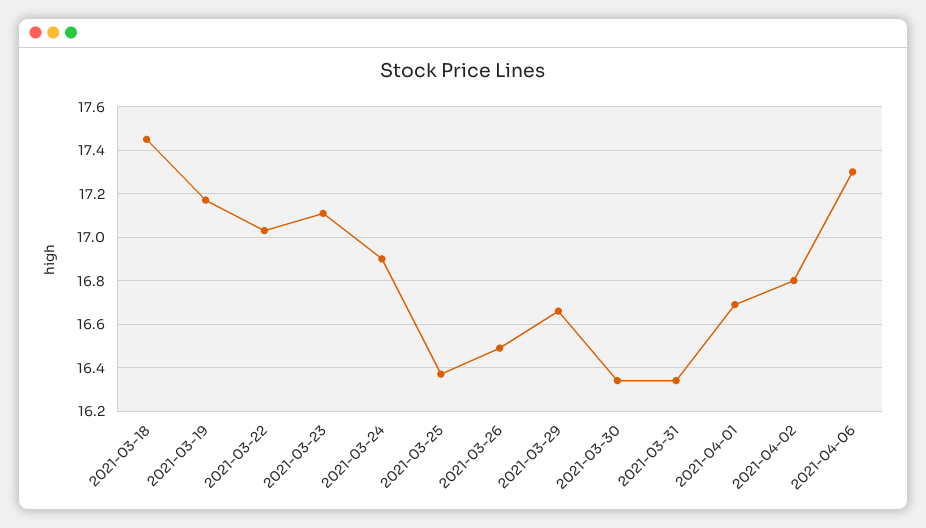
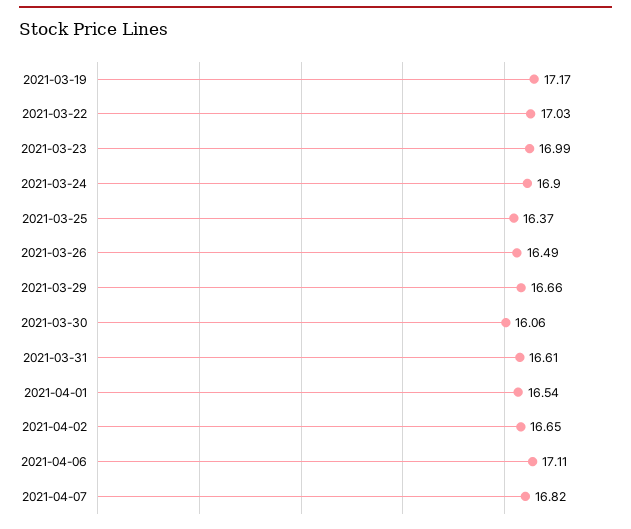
2021-03-18: 17.45 -> none
2021-03-23: 17.1 -> 16.99
2021-03-30: 16.35 -> 16.06
2021-03-31: 16.35 -> 16.61
2021-04-01: 16.7 -> 16.54
2021-04-02: 16.8 -> 16.65
2021-04-06: 17.3 -> 17.11
2021-04-07: none -> 16.82

